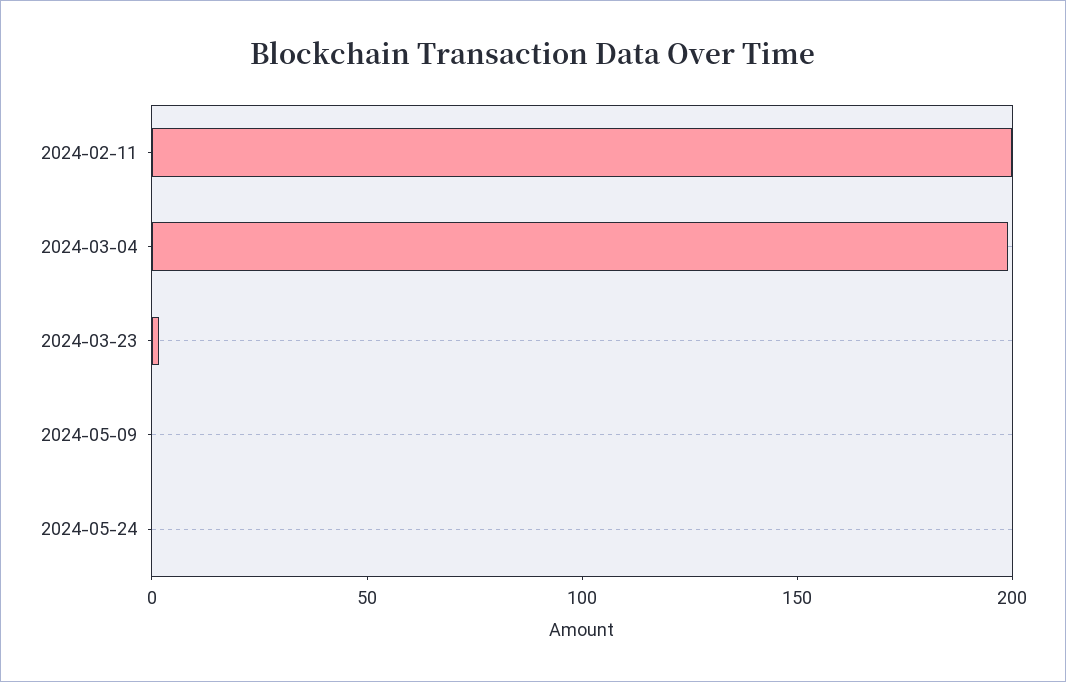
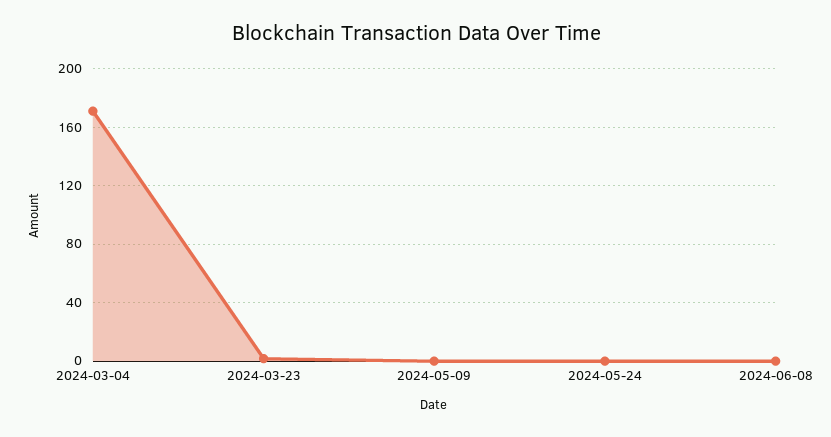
2024-02-11: 200 -> none
2024-03-04: 200 -> 170
2024-06-08: none -> 0

